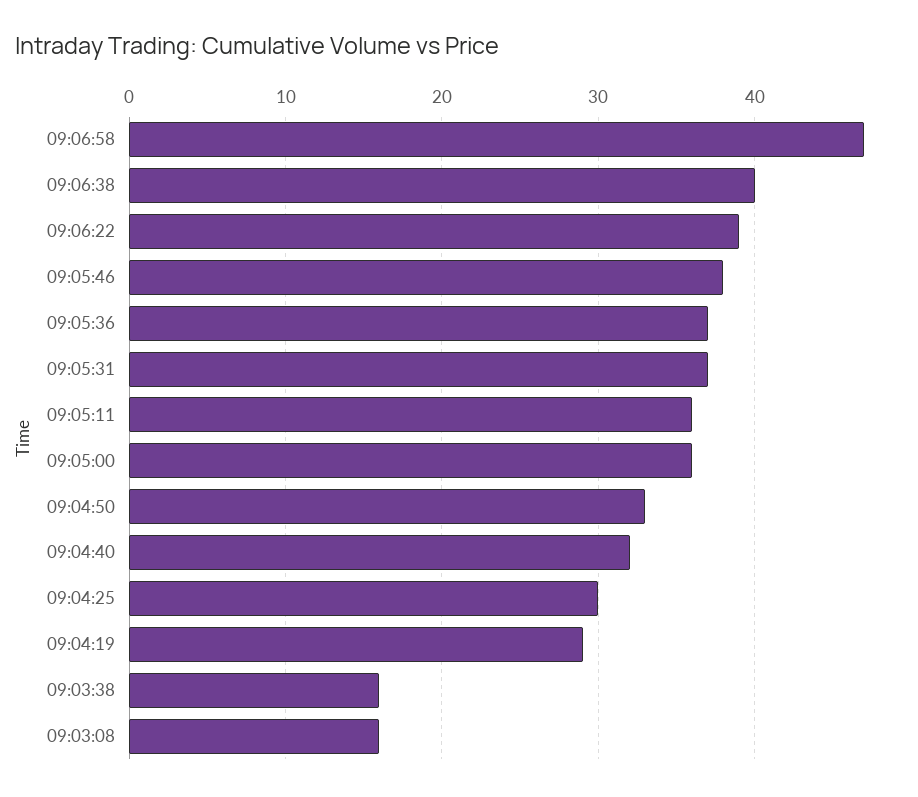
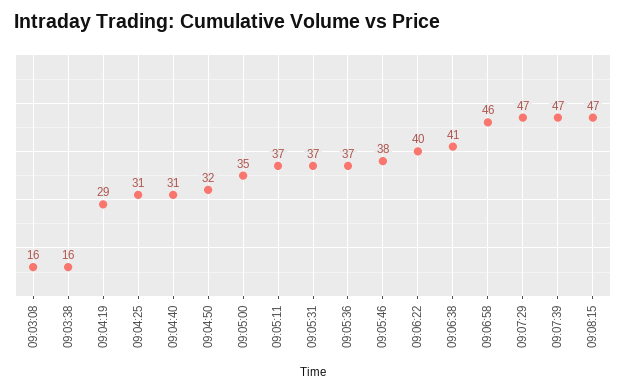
09:06:58: 47 -> 46
09:06:38: 40 -> 41
09:06:22: 39 -> 40
09:05:11: 36 -> 37
09:05:00: 36 -> 35
09:04:50: 33 -> 32
09:04:40: 32 -> 31
09:04:25: 30 -> 31
09:07:29: none -> 47
09:07:39: none -> 47
09:08:15: none -> 47

